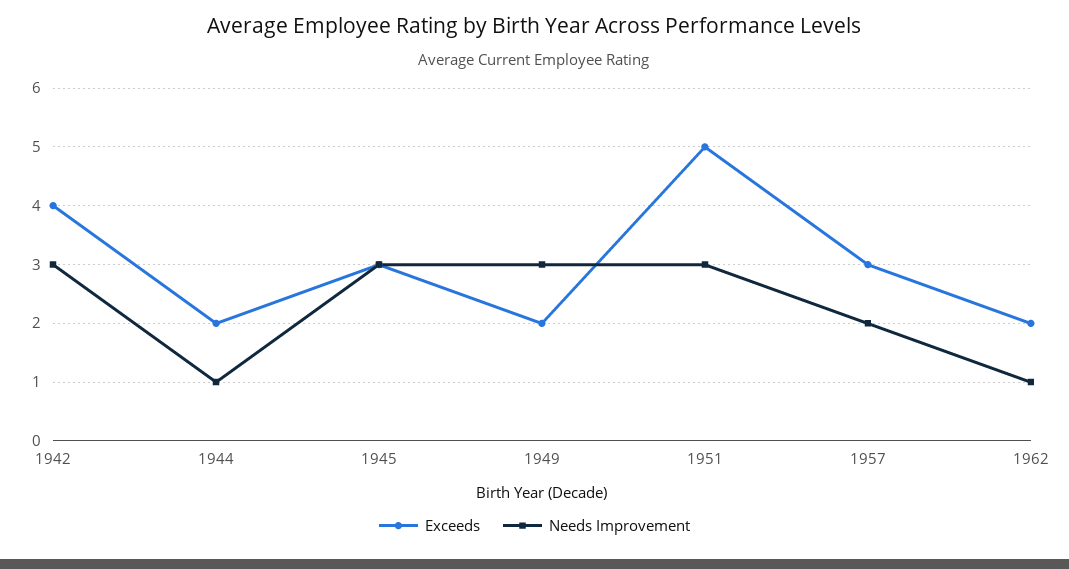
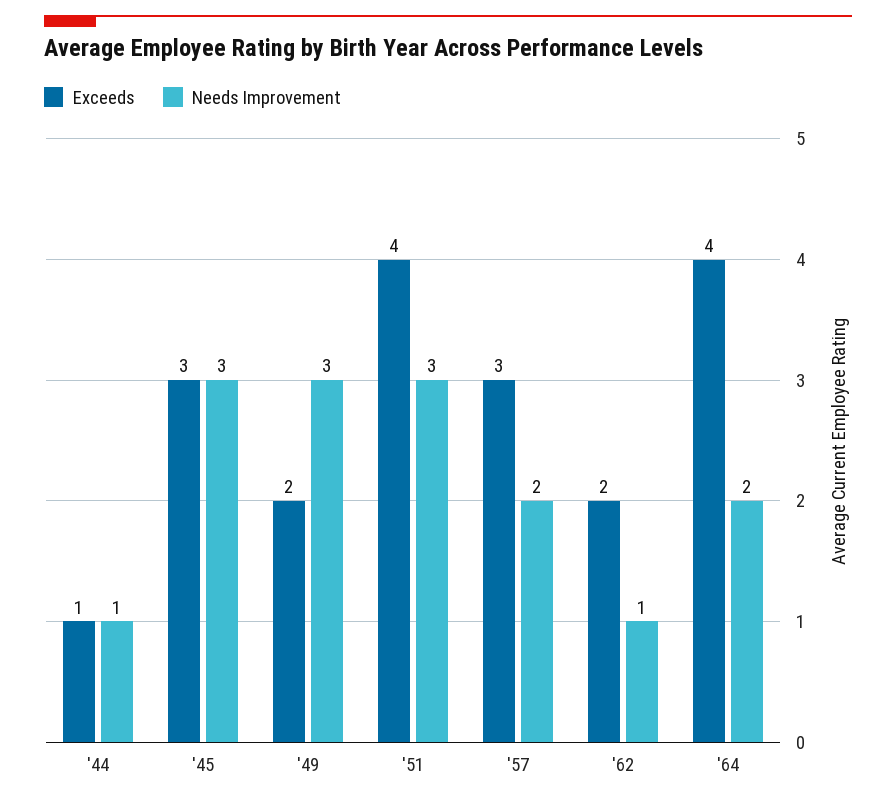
Exceeds, 1942: 4 -> none
Needs Improvement, 1942: 3 -> none
Exceeds, 1944: 2 -> 1
Exceeds, 1951: 5 -> 4
Exceeds, '64: none -> 4
Needs Improvement, '64: none -> 2

